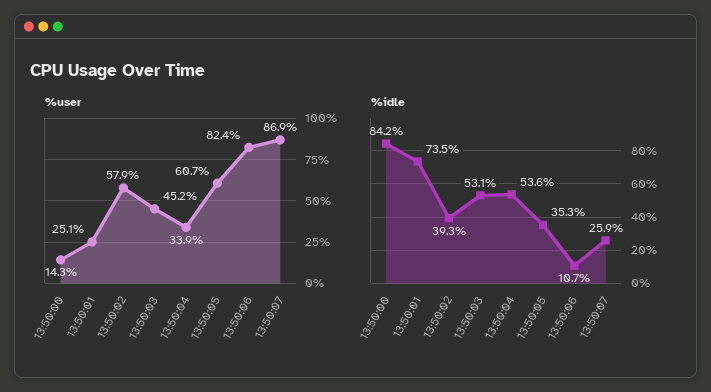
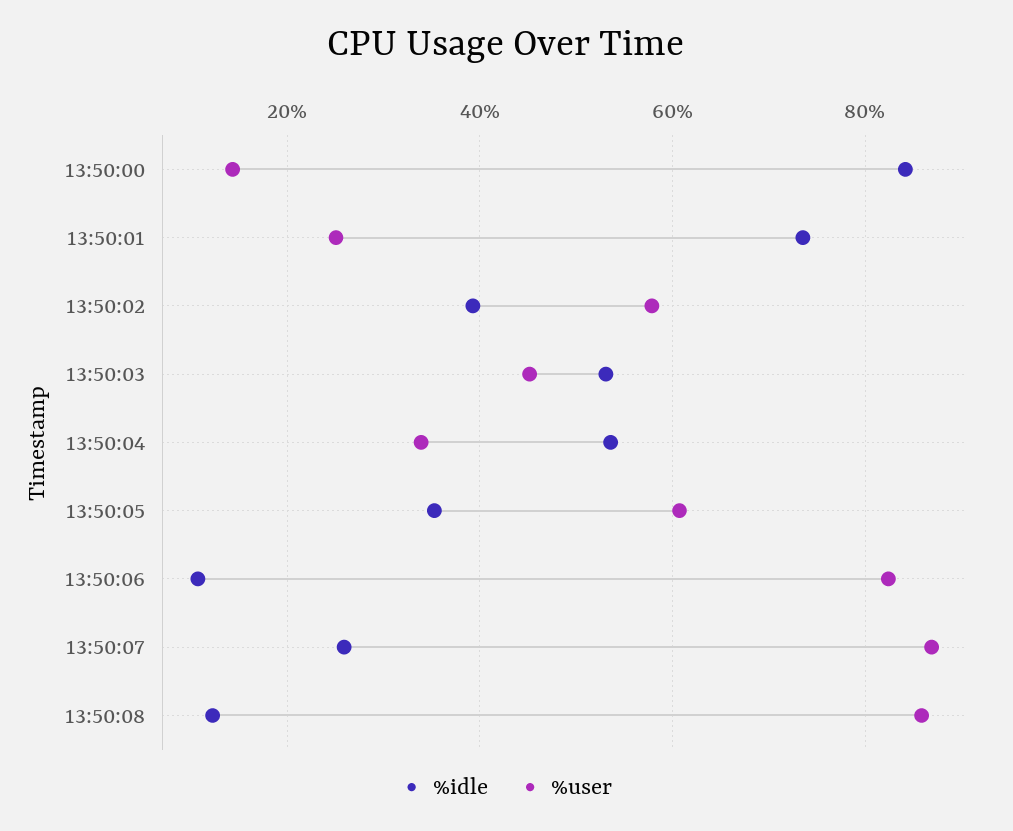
%idle, 13:50:08: none -> 12
%user, 13:50:08: none -> 86

